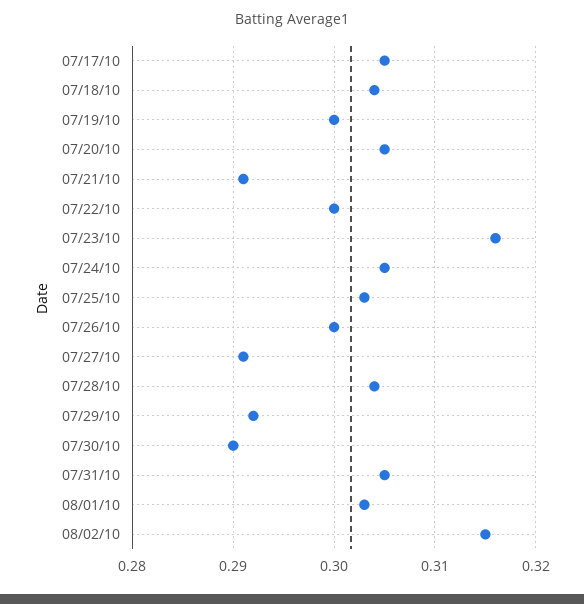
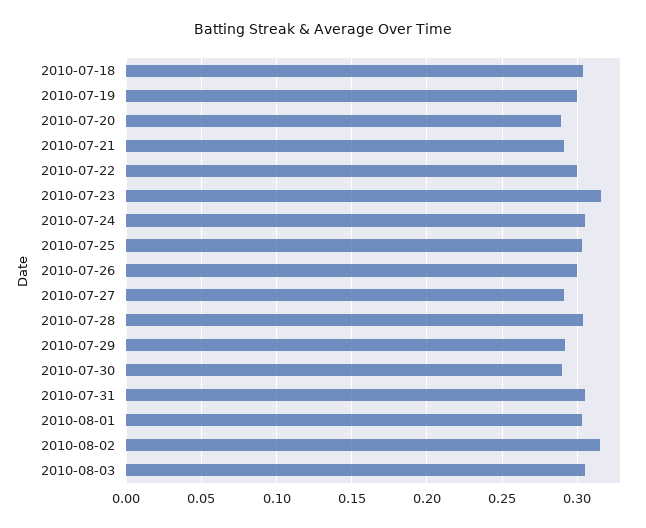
07/17/10: 0.305 -> none
07/20/10: 0.305 -> 0.29
2010-08-03: none -> 0.305

